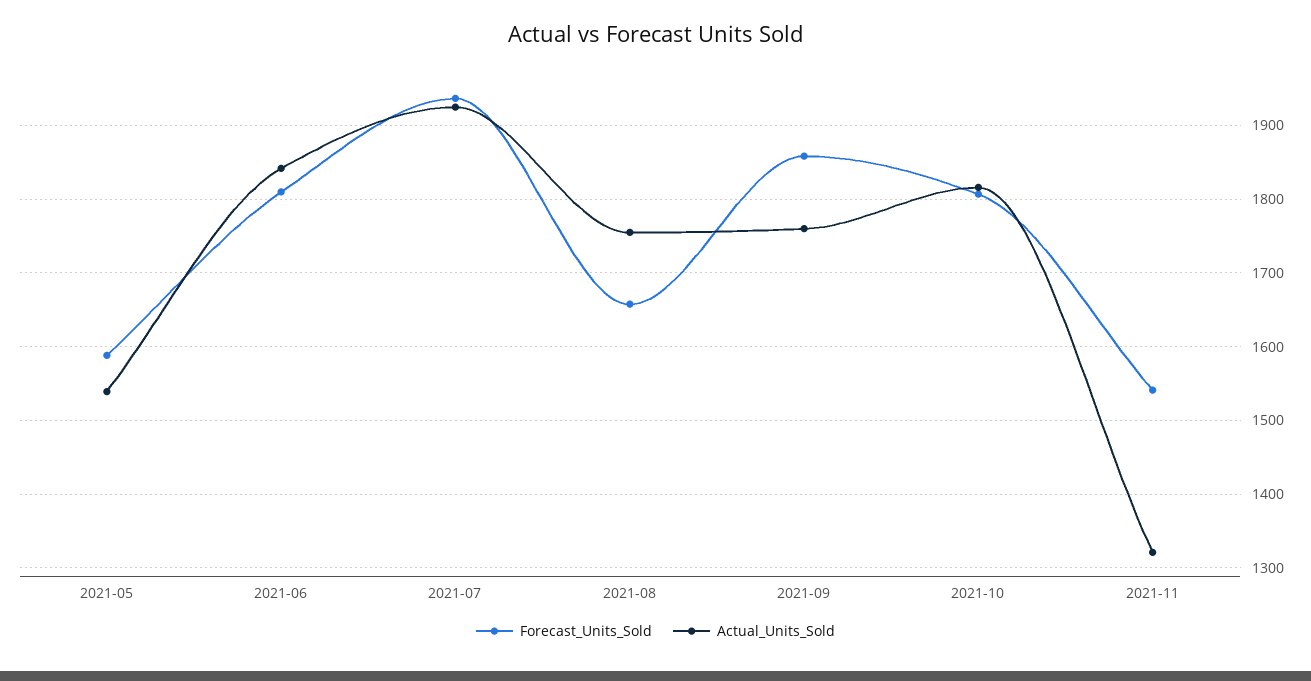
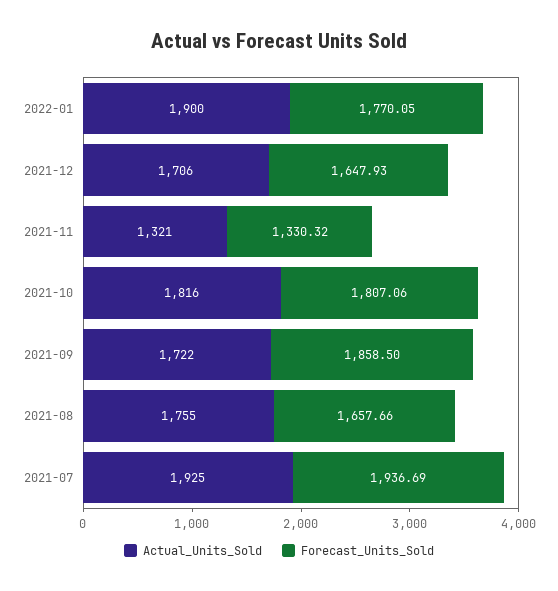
Forecast_Units_Sold, 2021-05: 1590 -> none
Actual_Units_Sold, 2021-05: 1540 -> none
Forecast_Units_Sold, 2021-06: 1810 -> none
Actual_Units_Sold, 2021-06: 1840 -> none
Actual_Units_Sold, 2021-09: 1760 -> 1722
Forecast_Units_Sold, 2021-11: 1540 -> 1330.32
Actual_Units_Sold, 2022-01: none -> 1900
Forecast_Units_Sold, 2022-01: none -> 1770.05
Actual_Units_Sold, 2021-12: none -> 1706
Forecast_Units_Sold, 2021-12: none -> 1647.93

